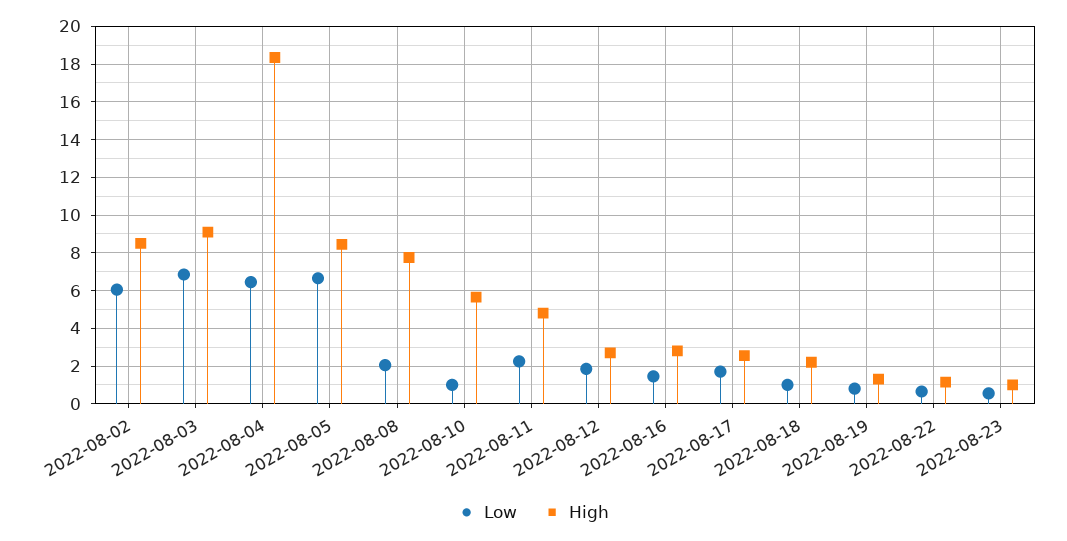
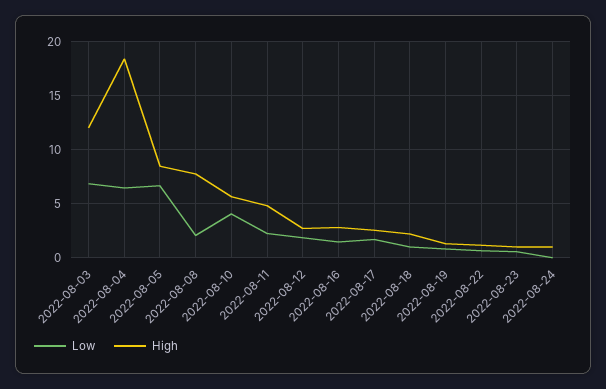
Low, 2022-08-02: 6 -> none
High, 2022-08-02: 8.5 -> none
High, 2022-08-03: 9 -> 12
Low, 2022-08-10: 1 -> 4
Low, 2022-08-24: none -> 0
High, 2022-08-24: none -> 1

